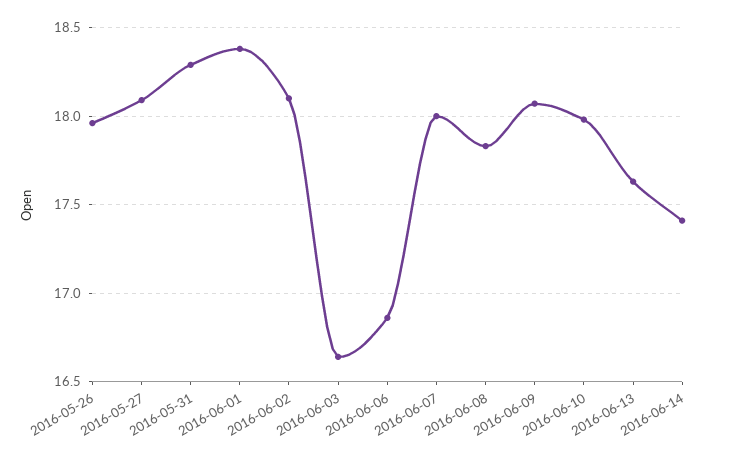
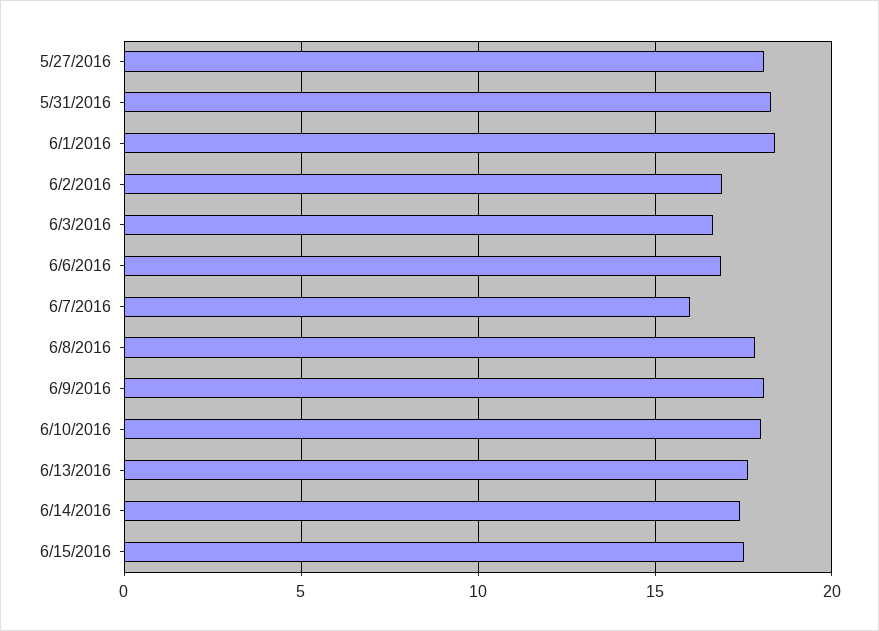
2016-05-26: 17.95 -> none
2016-06-02: 18.1 -> 17
2016-06-07: 18 -> 16
6/15/2016: none -> 17.5

